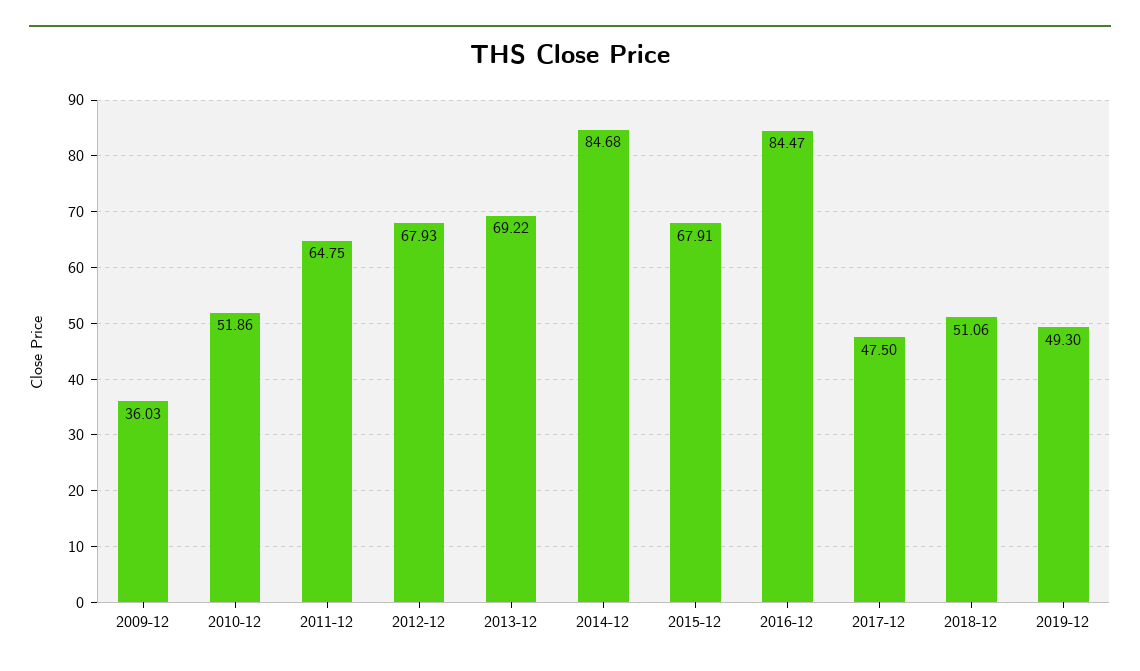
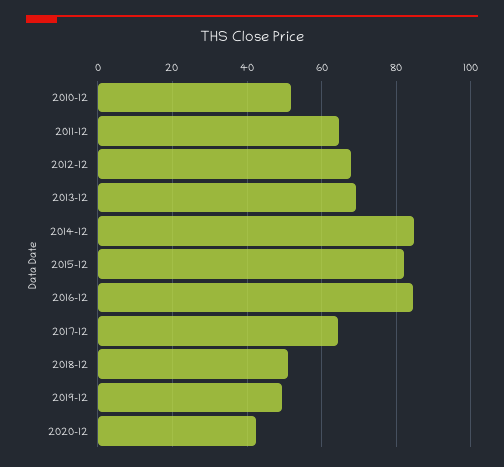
2009-12: 36.03 -> none
2015-12: 67.91 -> 82
2017-12: 47.5 -> 64
2020-12: none -> 42

